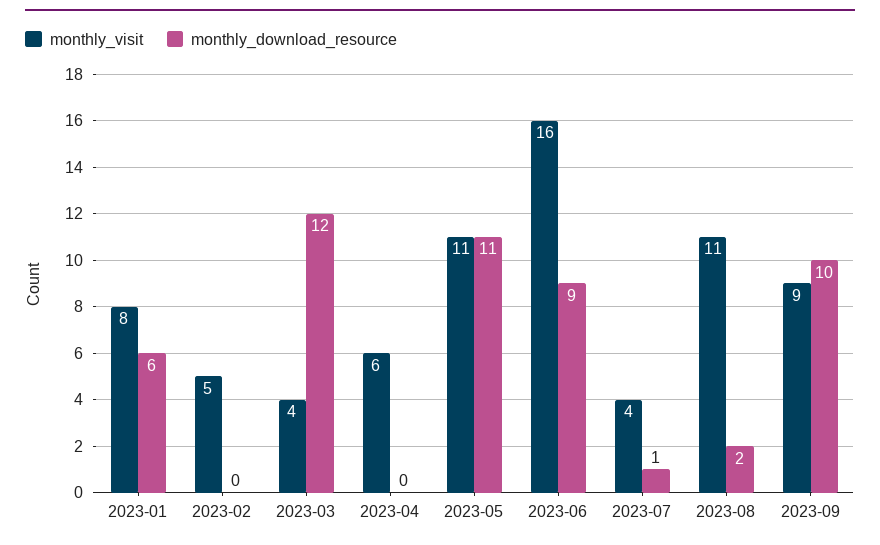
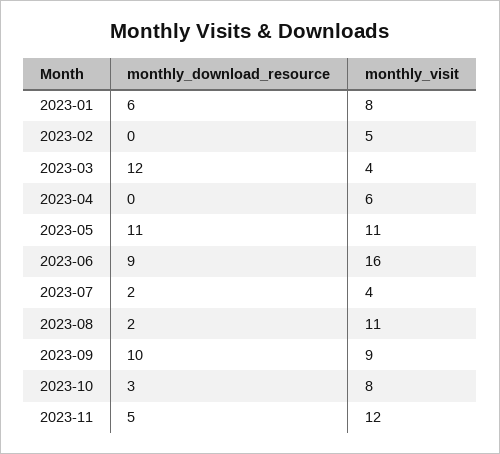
monthly_download_resource, 2023-07: 1 -> 2
monthly_download_resource, 2023-10: none -> 3
monthly_visit, 2023-10: none -> 8
monthly_download_resource, 2023-11: none -> 5
monthly_visit, 2023-11: none -> 12

